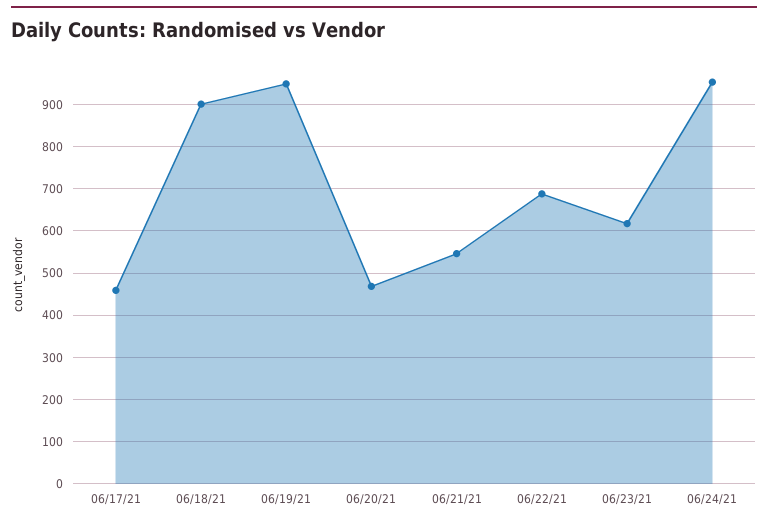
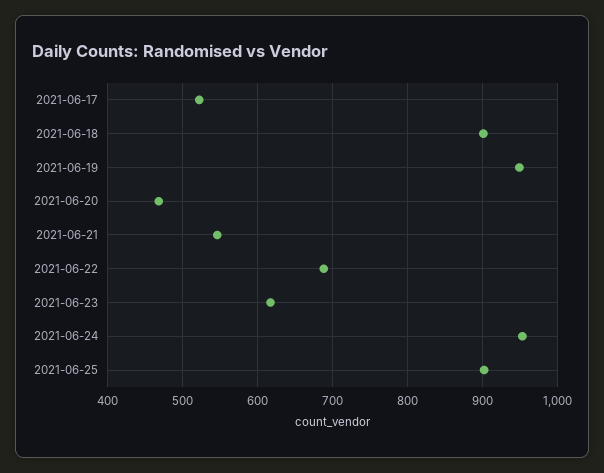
06/17/21: 460 -> 520
2021-06-25: none -> 900

